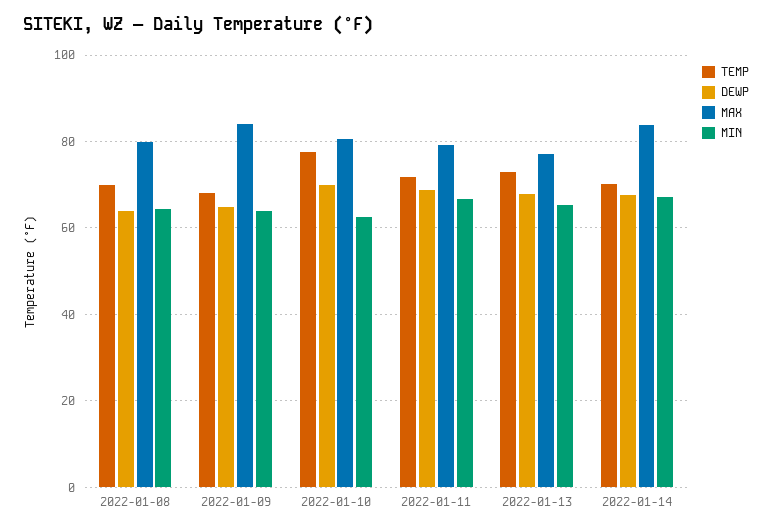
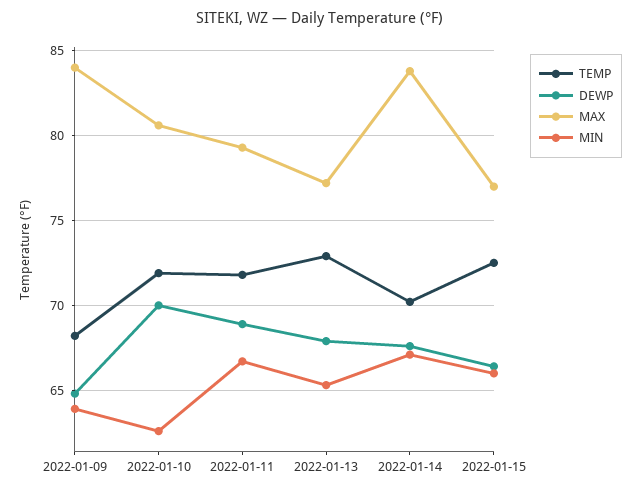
TEMP, 2022-01-08: 70 -> none
DEWP, 2022-01-08: 64 -> none
MAX, 2022-01-08: 80 -> none
MIN, 2022-01-08: 64 -> none
TEMP, 2022-01-10: 78 -> 72
TEMP, 2022-01-15: none -> 72.5
DEWP, 2022-01-15: none -> 66.5
MAX, 2022-01-15: none -> 77
MIN, 2022-01-15: none -> 66

